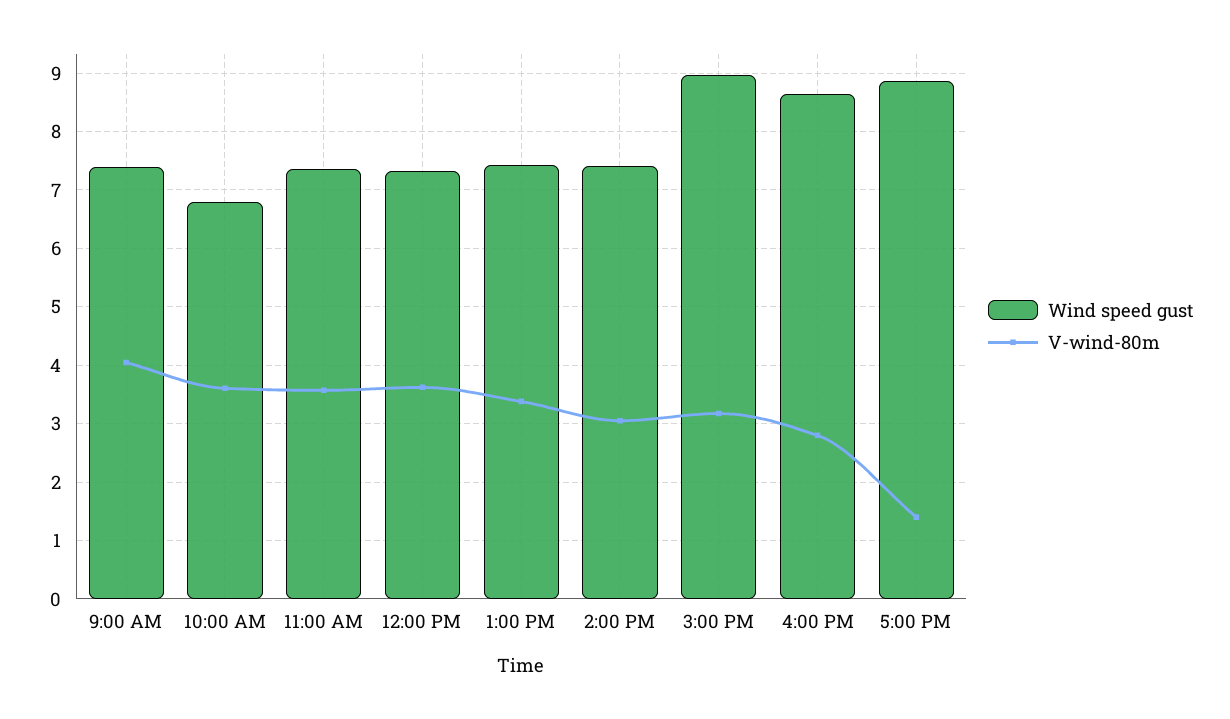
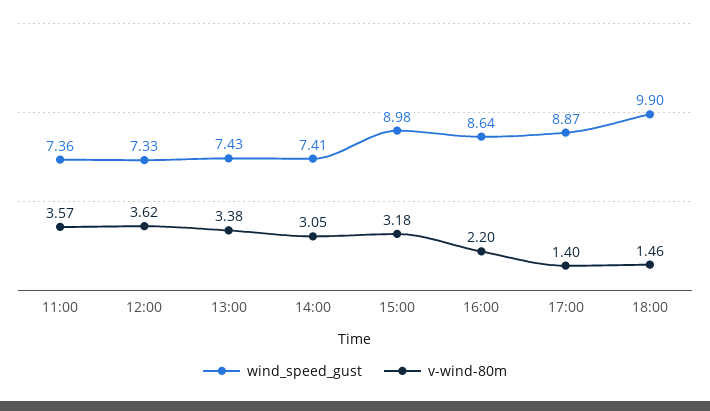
Wind speed gust, 9:00 AM: 7.4 -> none
V-wind-80m, 9:00 AM: 4 -> none
Wind speed gust, 10:00 AM: 6.8 -> none
V-wind-80m, 10:00 AM: 3.6 -> none
V-wind-80m, 4:00 PM: 2.8 -> 2.2
Wind speed gust, 18:00: none -> 9.9
V-wind-80m, 18:00: none -> 1.46

